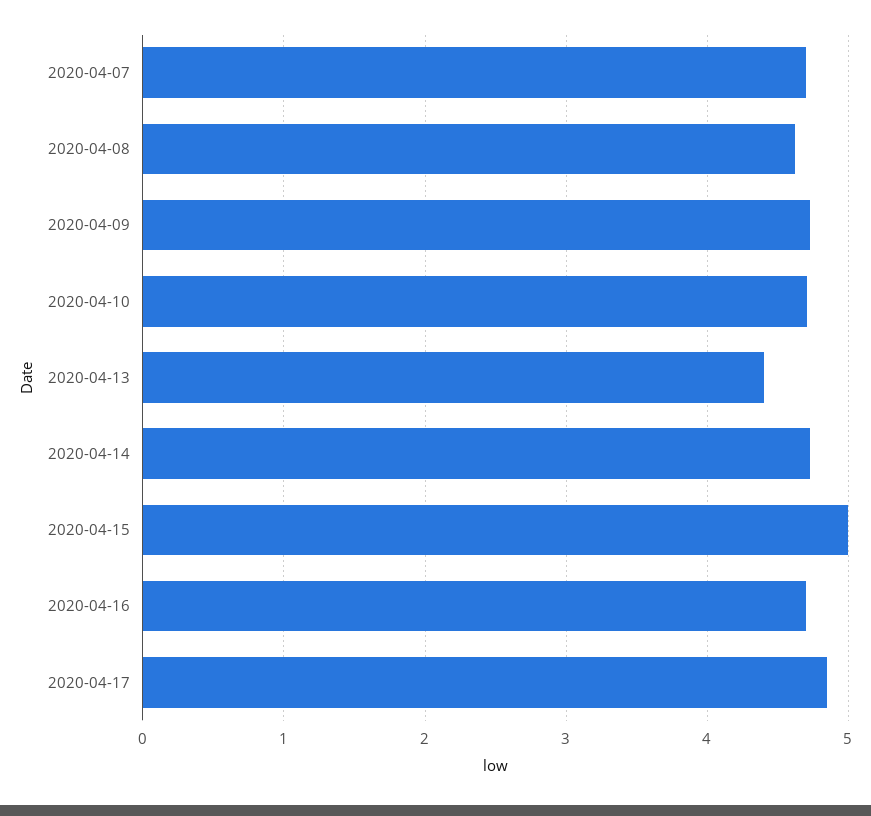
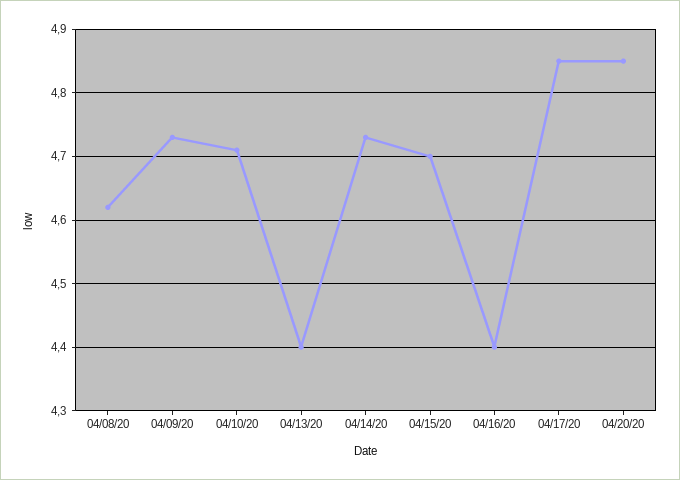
2020-04-07: 4.7 -> none
2020-04-15: 5 -> 4.7
2020-04-16: 4.7 -> 4.4
04/20/20: none -> 4.85

